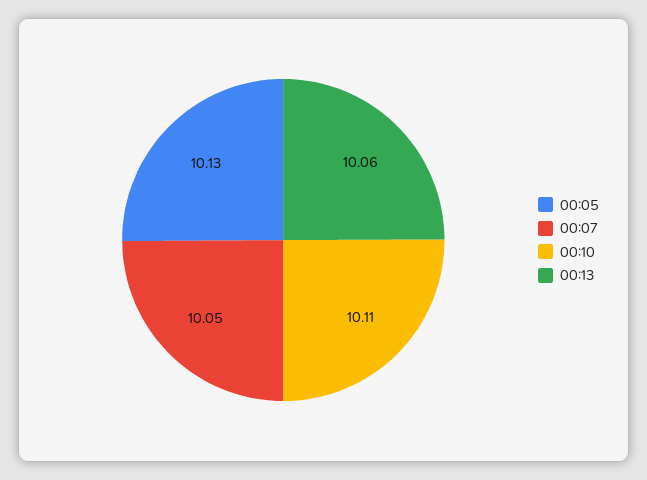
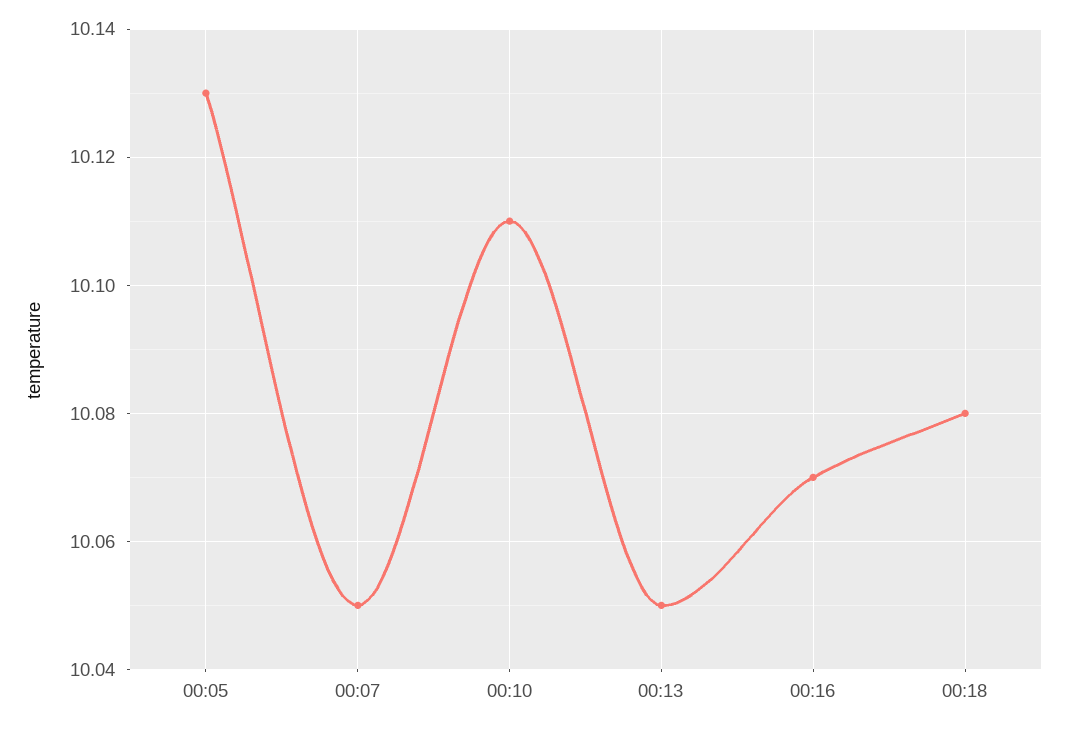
00:13: 10.06 -> 10.05
00:16: none -> 10.07
00:18: none -> 10.08

